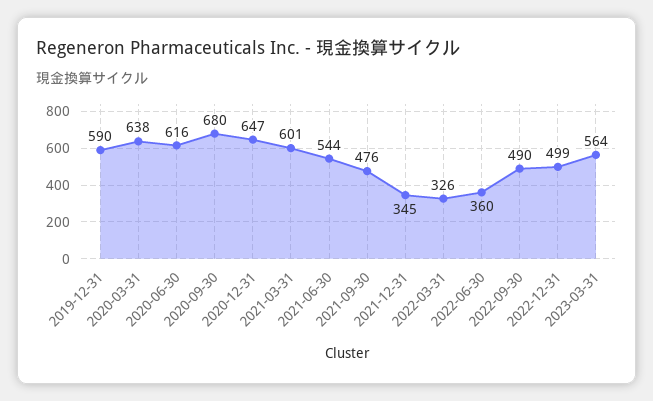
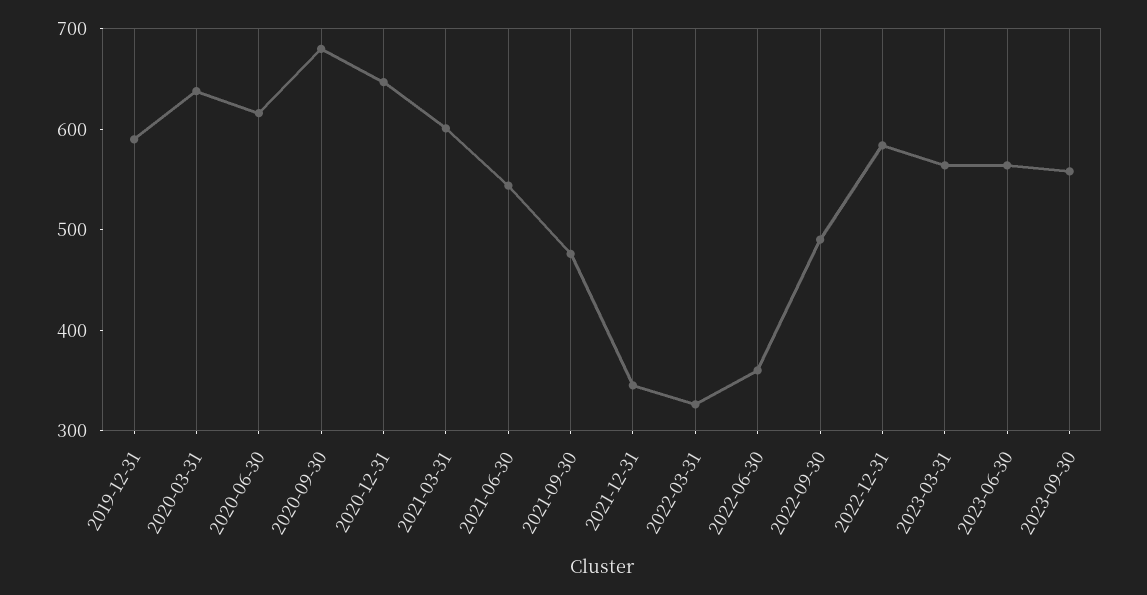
2022-12-31: 499 -> 580
2023-06-30: none -> 560
2023-09-30: none -> 560

